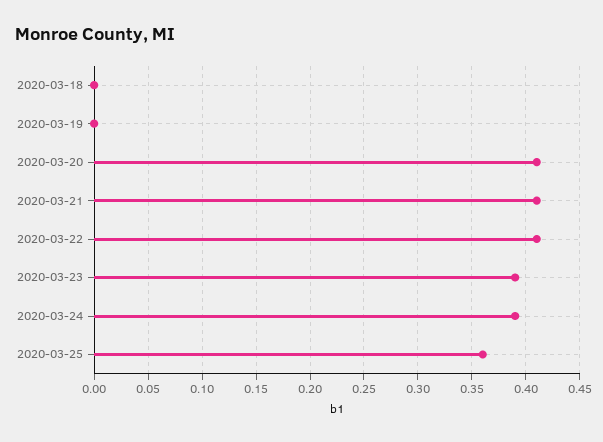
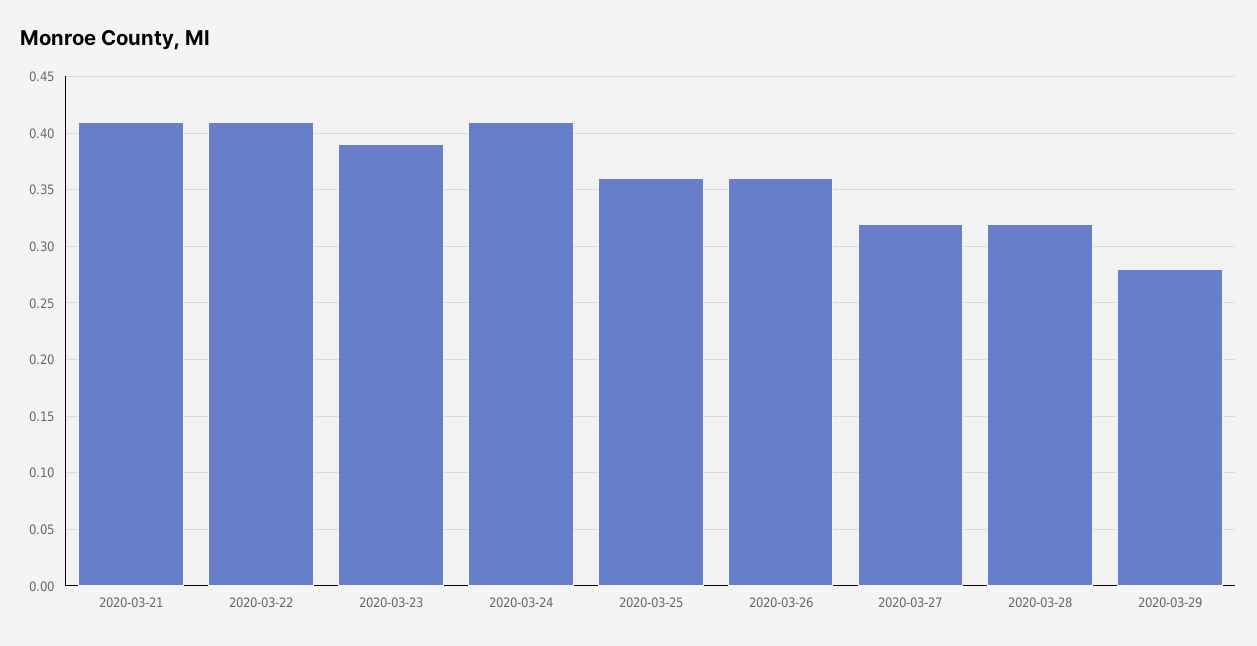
2020-03-18: 0 -> none
2020-03-19: 0 -> none
2020-03-20: 0.41 -> none
2020-03-24: 0.39 -> 0.41
2020-03-26: none -> 0.36
2020-03-27: none -> 0.32
2020-03-28: none -> 0.32
2020-03-29: none -> 0.28

